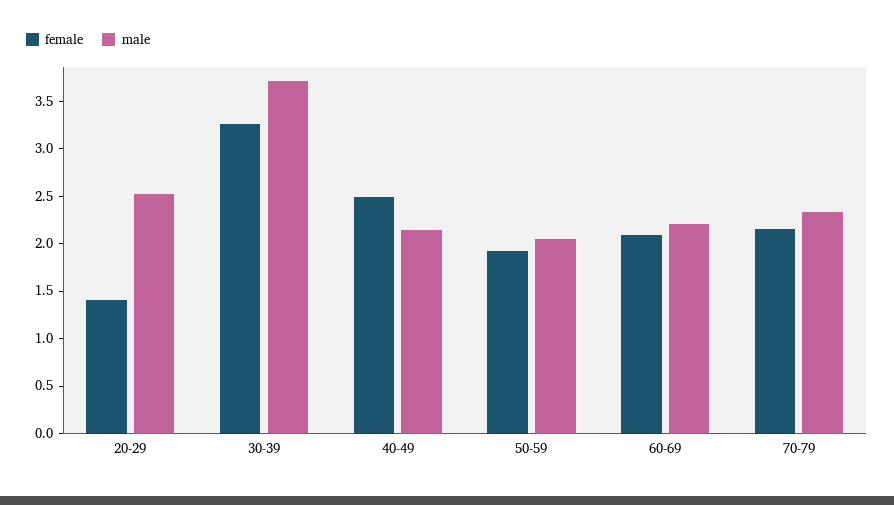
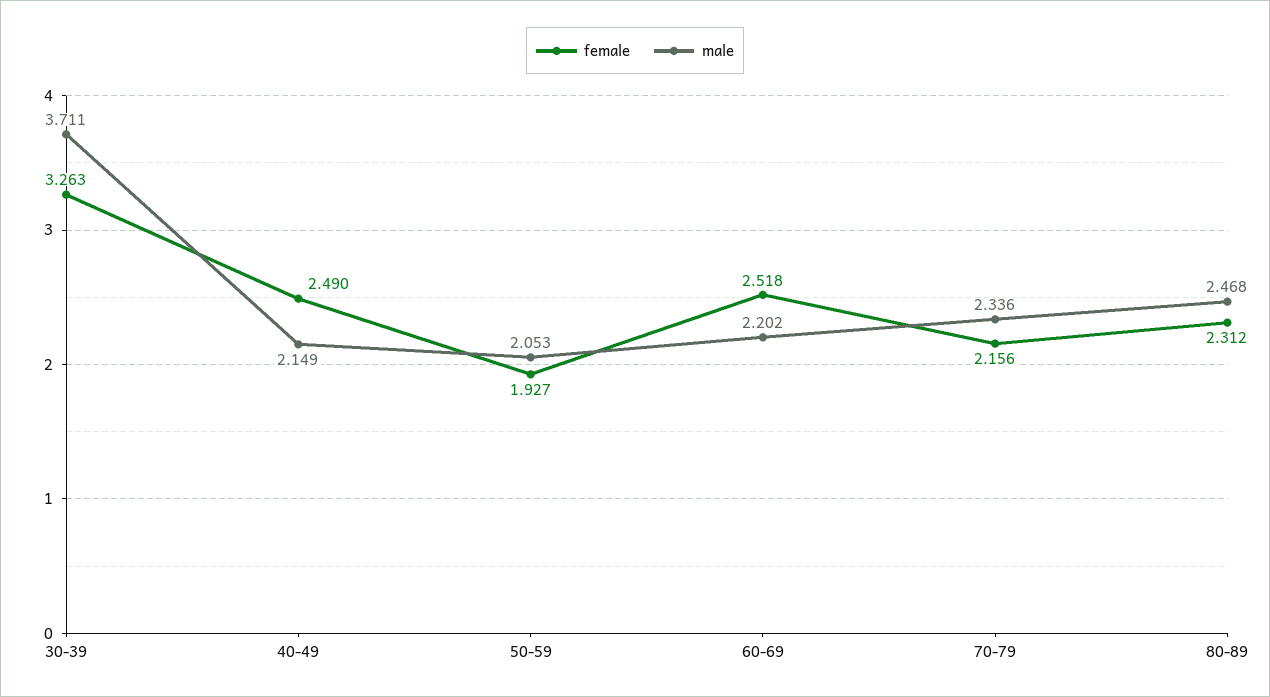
female, 20-29: 1.4 -> none
male, 20-29: 2.5 -> none
female, 60-69: 2.1 -> 2.518
female, 80-89: none -> 2.312
male, 80-89: none -> 2.468

